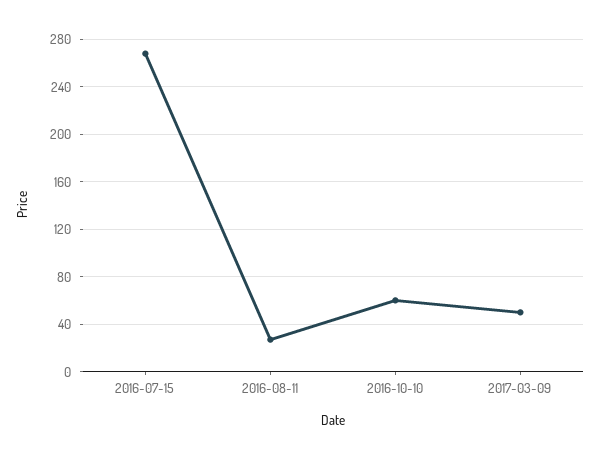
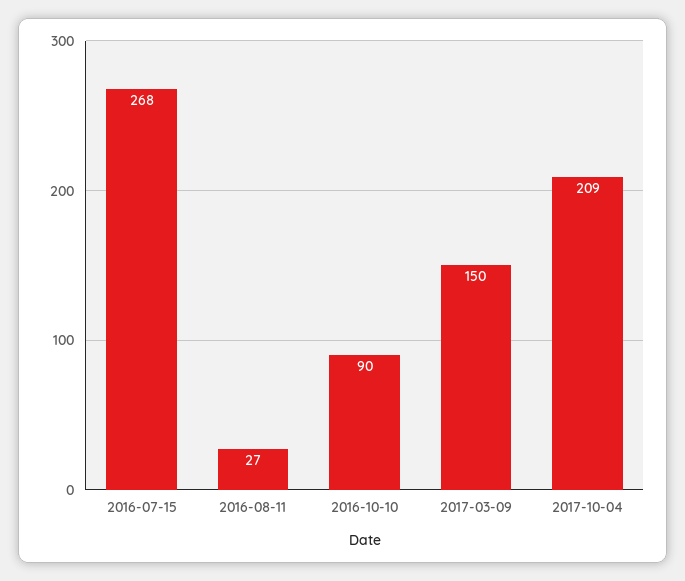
2016-10-10: 60 -> 90
2017-03-09: 50 -> 150
2017-10-04: none -> 209

